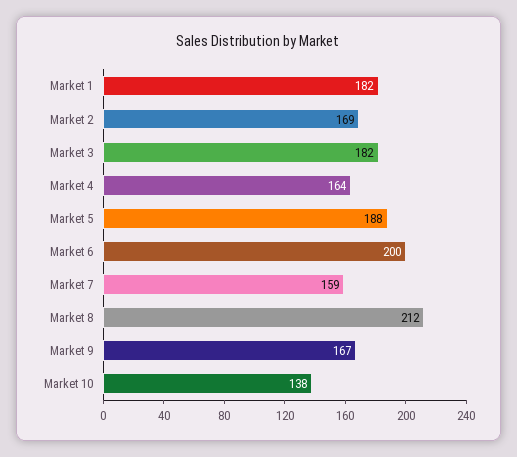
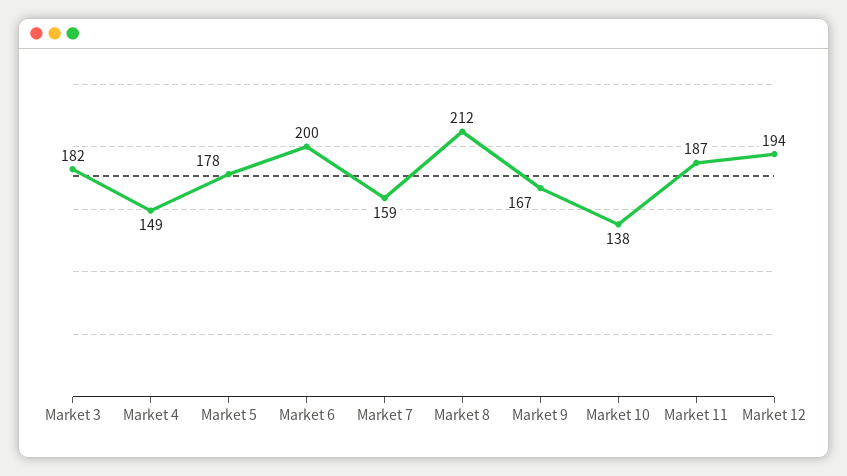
Market 1: 182 -> none
Market 2: 169 -> none
Market 4: 164 -> 149
Market 5: 188 -> 178
Market 11: none -> 187
Market 12: none -> 194

